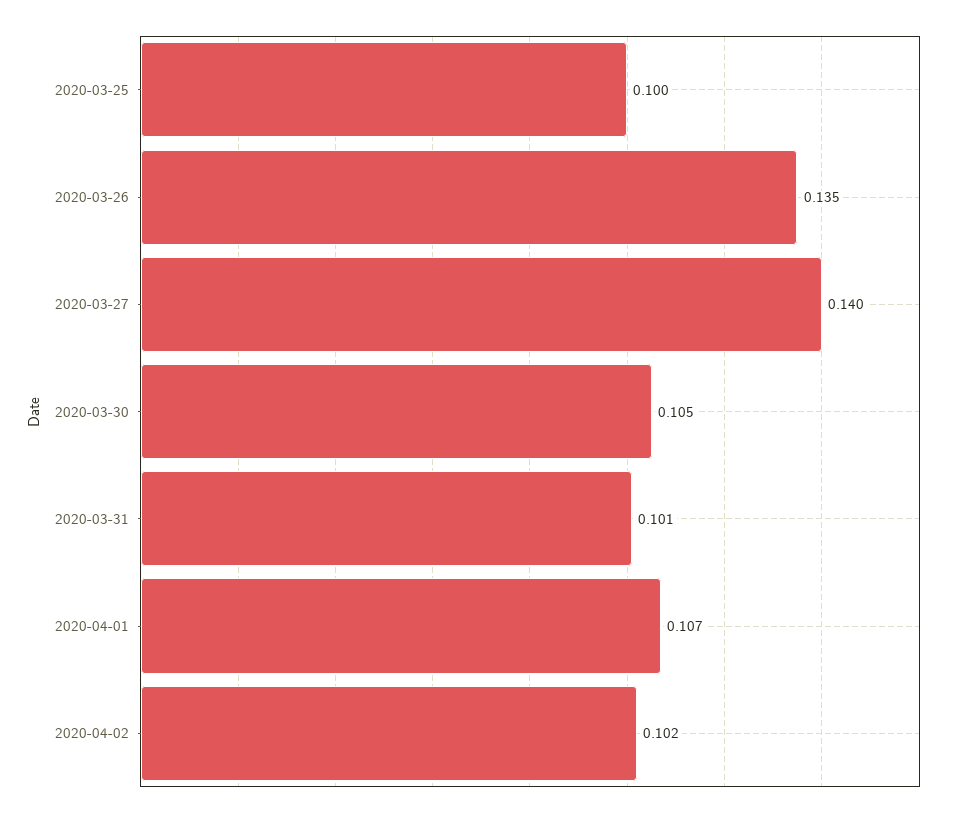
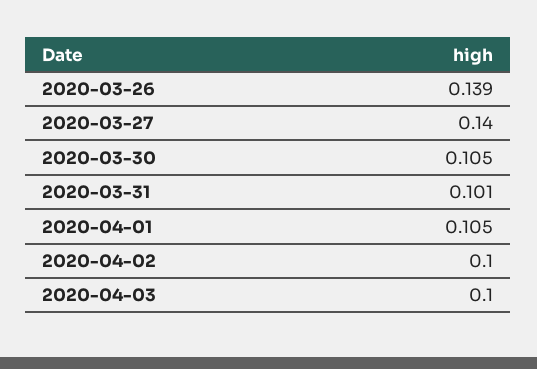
2020-03-25: 0.1 -> none
2020-03-26: 0.135 -> 0.139
2020-04-01: 0.107 -> 0.105
2020-04-02: 0.102 -> 0.1
2020-04-03: none -> 0.1

